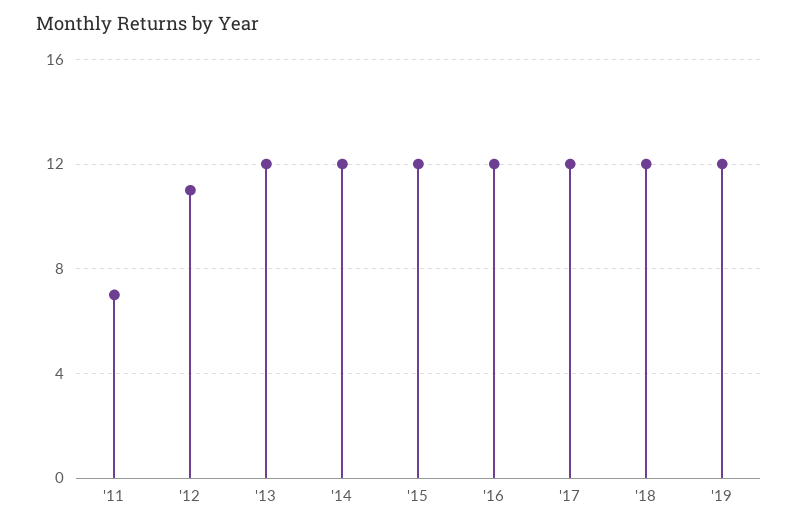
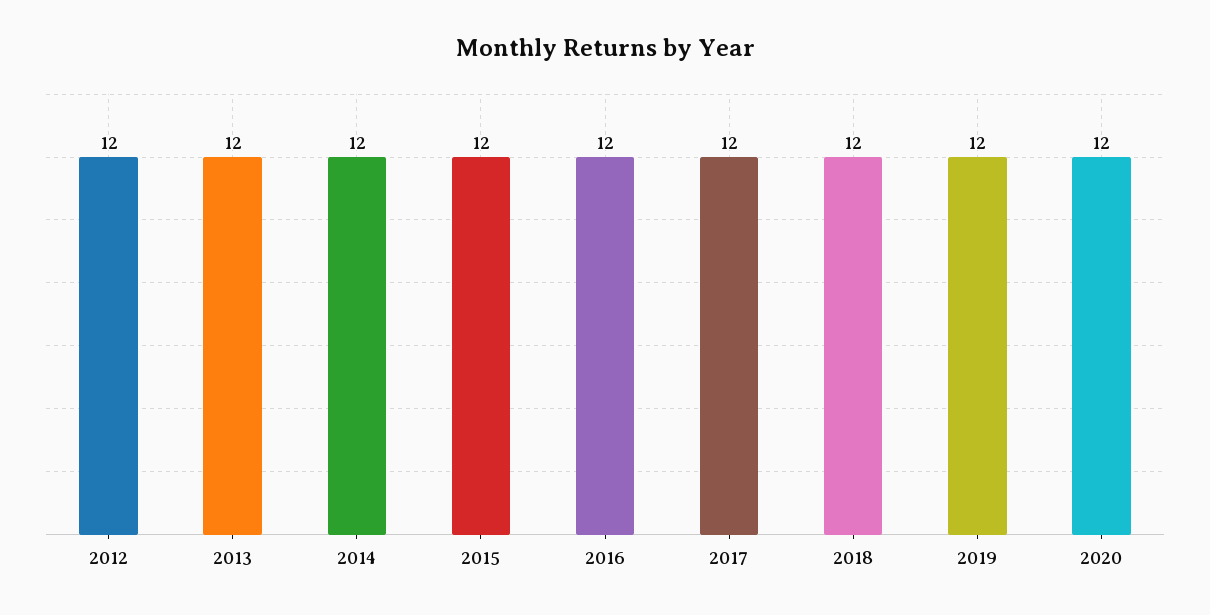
'11: 7 -> none
'12: 11 -> 12
2020: none -> 12

